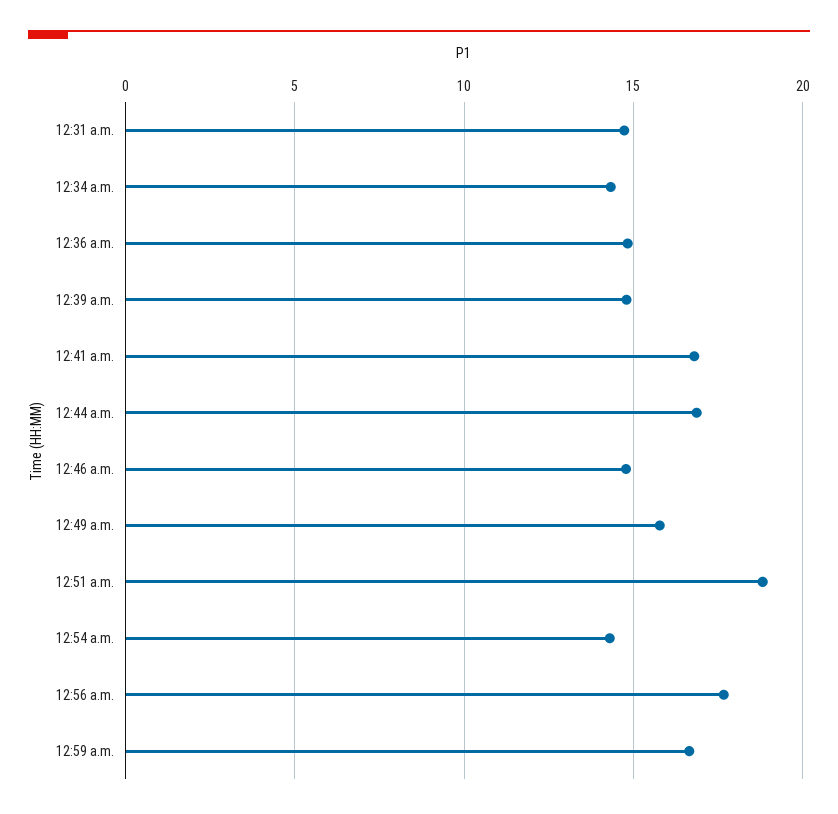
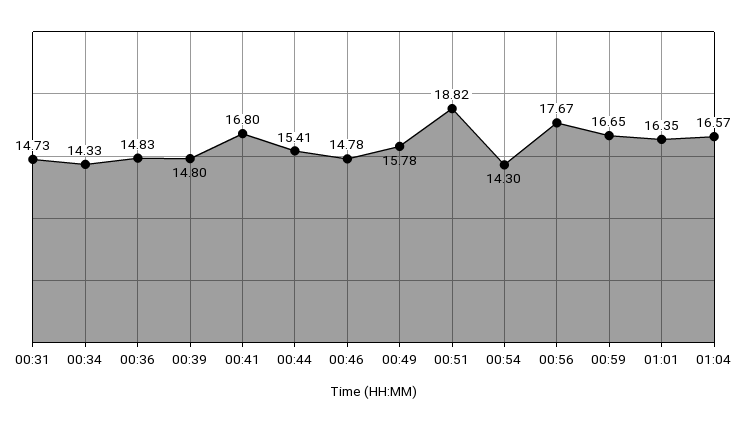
12:44 a.m.: 17 -> 15.41
01:01: none -> 16.35
01:04: none -> 16.57

